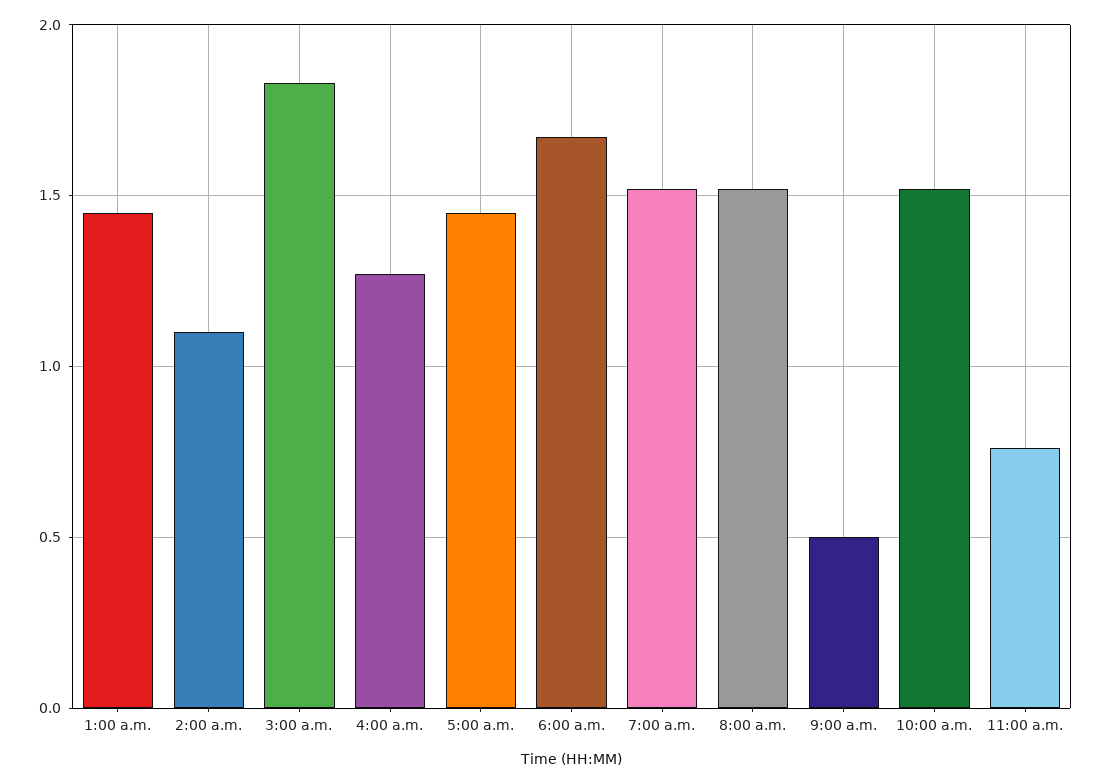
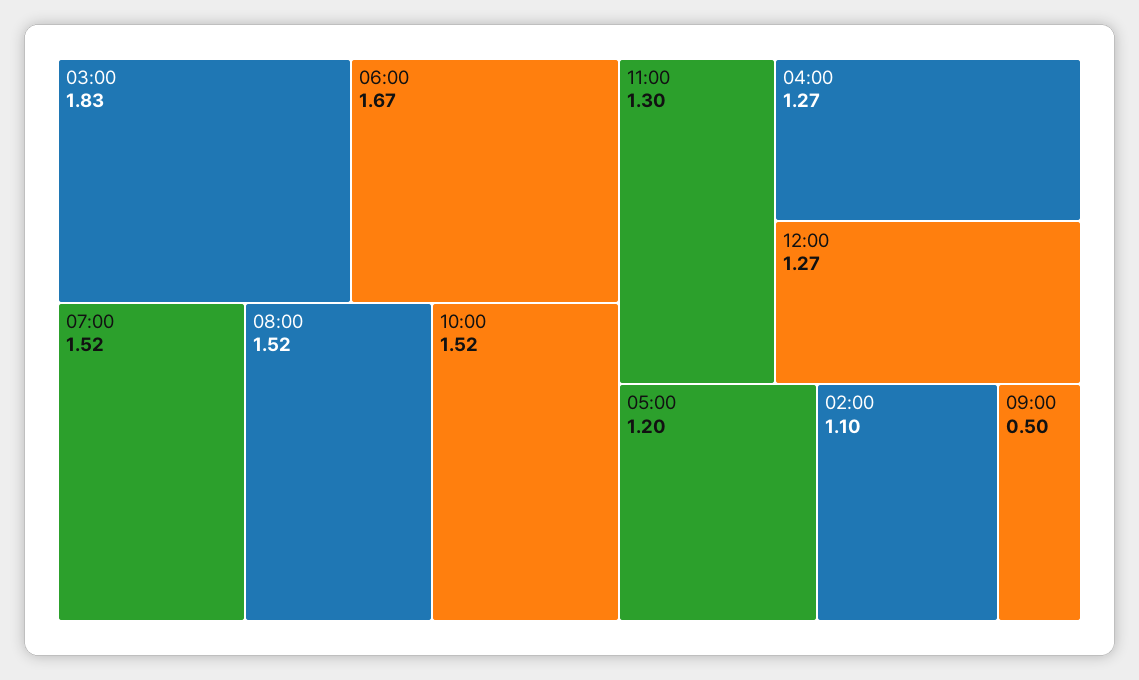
1:00 a.m.: 1.45 -> none
5:00 a.m.: 1.45 -> 1.2
11:00 a.m.: 0.75 -> 1.3
12:00: none -> 1.27

